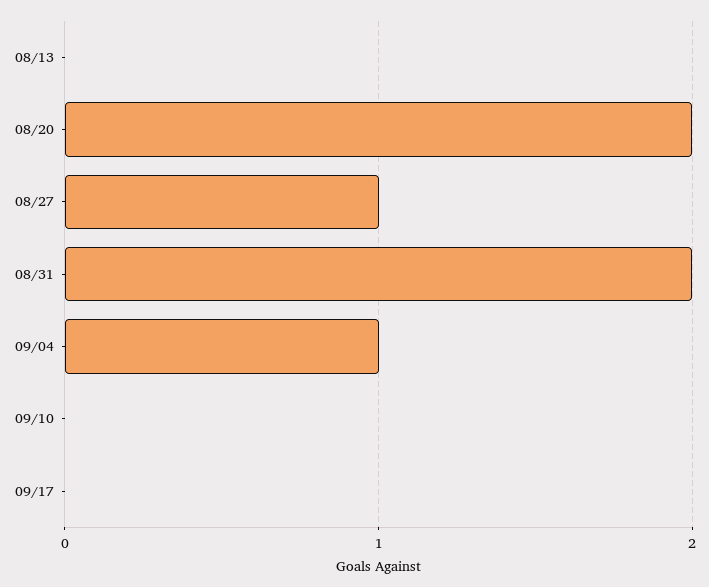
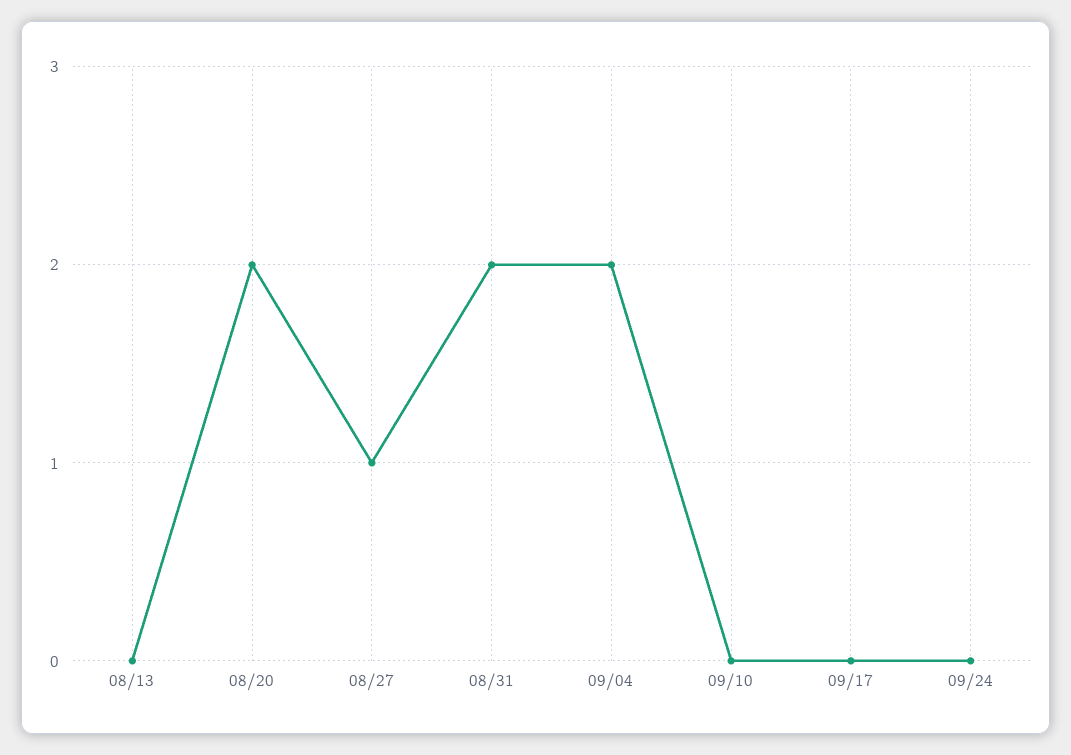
09/04: 1 -> 2
09/24: none -> 0

